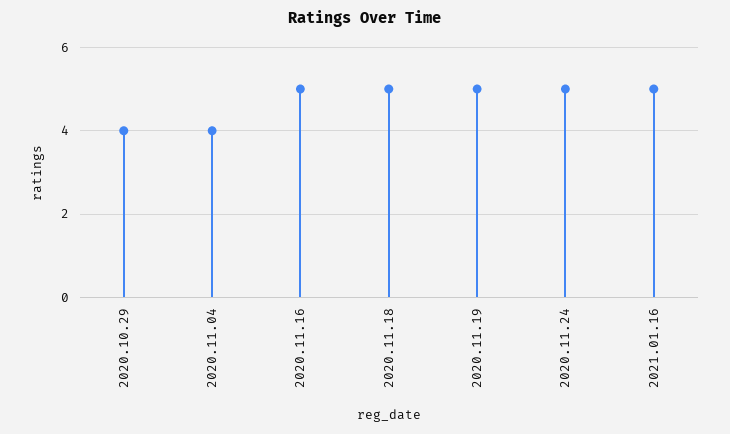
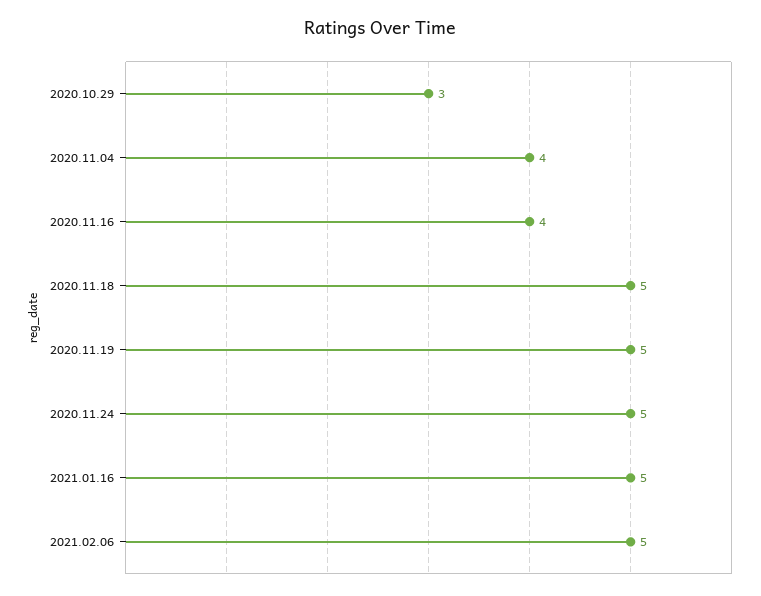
2020.10.29: 4 -> 3
2020.11.16: 5 -> 4
2021.02.06: none -> 5

